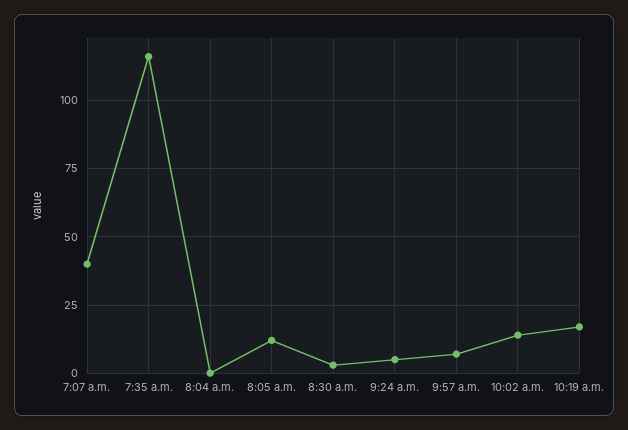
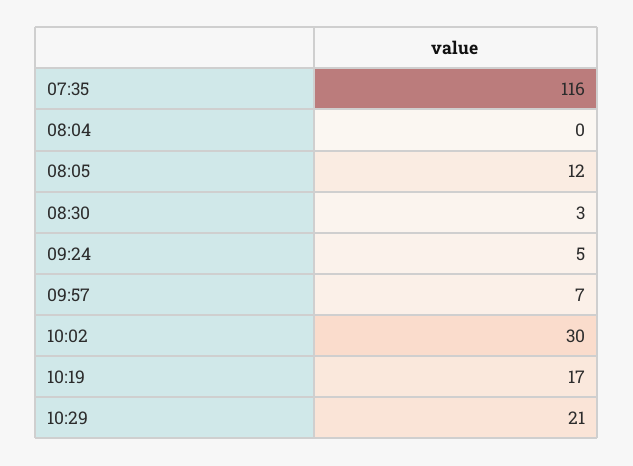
7:07 a.m.: 40 -> none
10:02 a.m.: 15 -> 30
10:29: none -> 21

